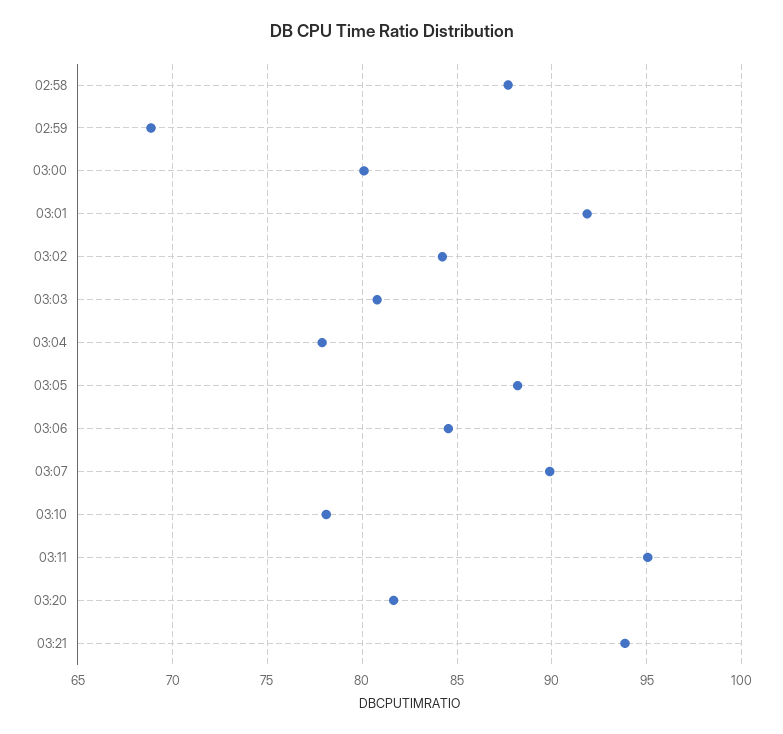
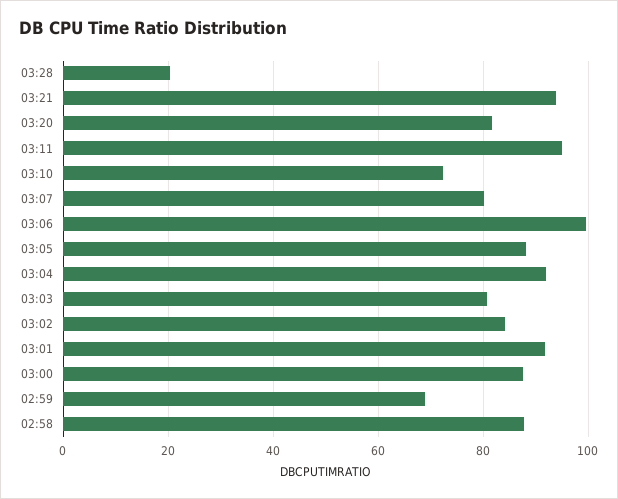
03:00: 80 -> 88
03:04: 78 -> 92
03:06: 84.5 -> 100
03:07: 90 -> 80
03:10: 78 -> 72
03:28: none -> 20

